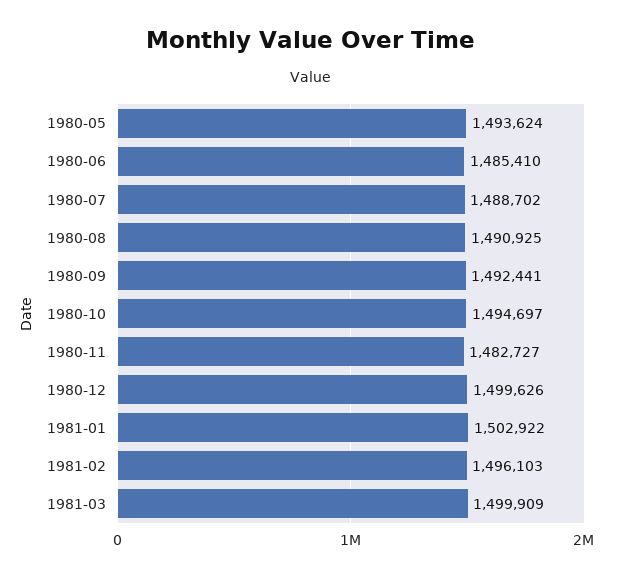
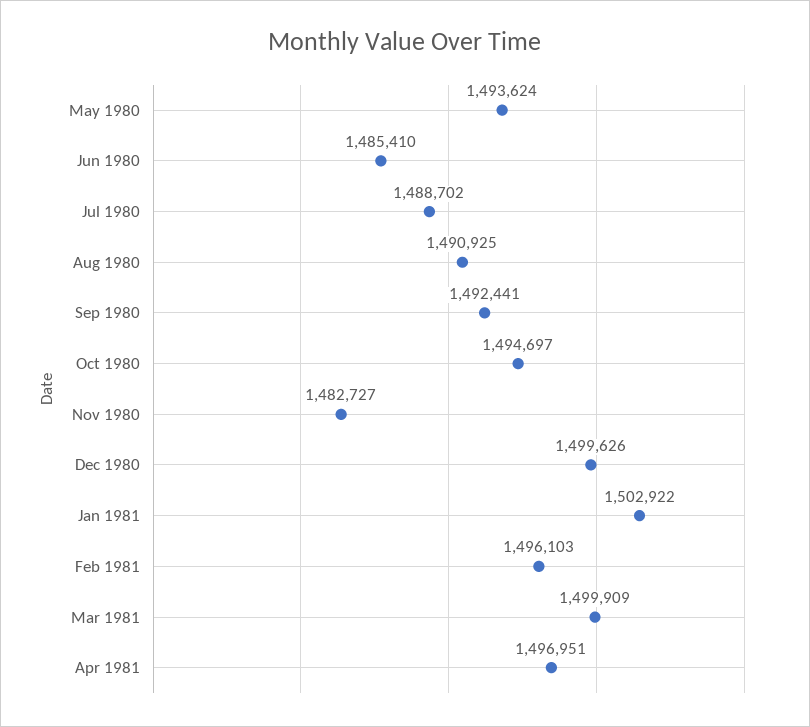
Apr 1981: none -> 1496951

